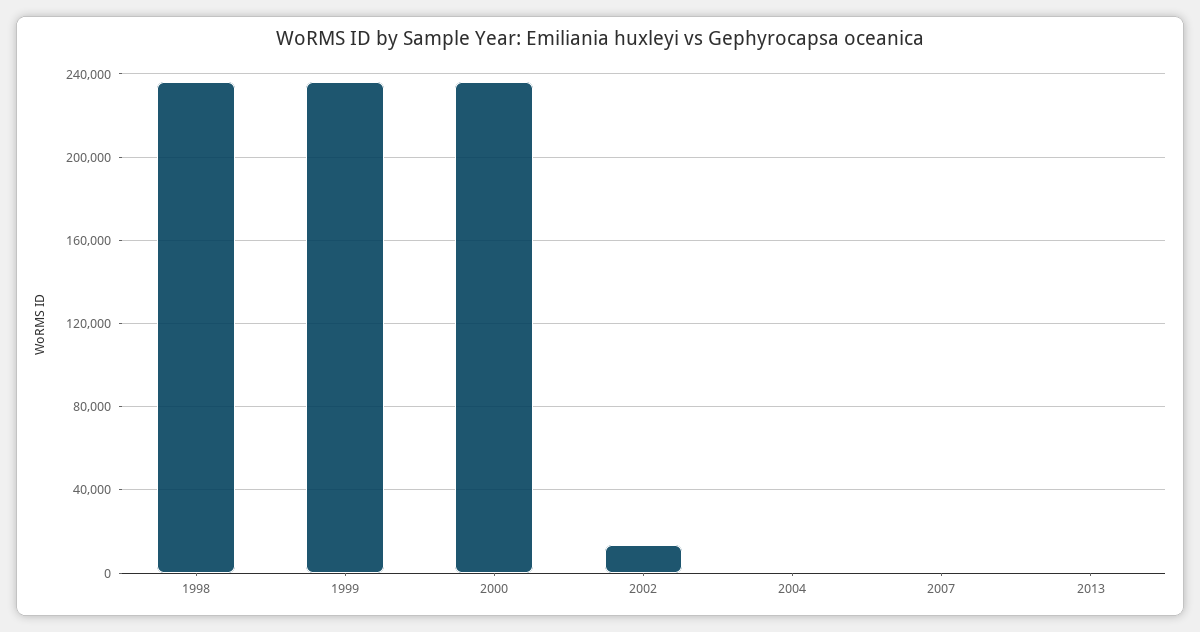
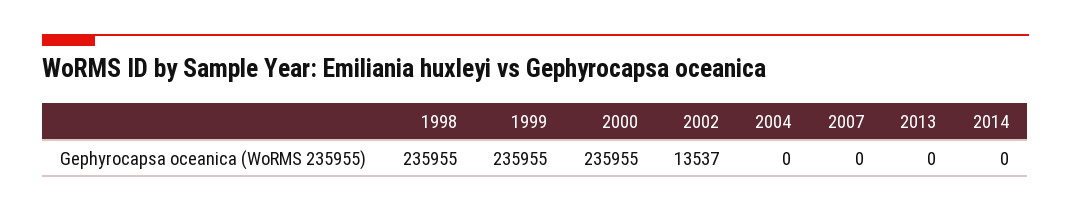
2014: none -> 0

